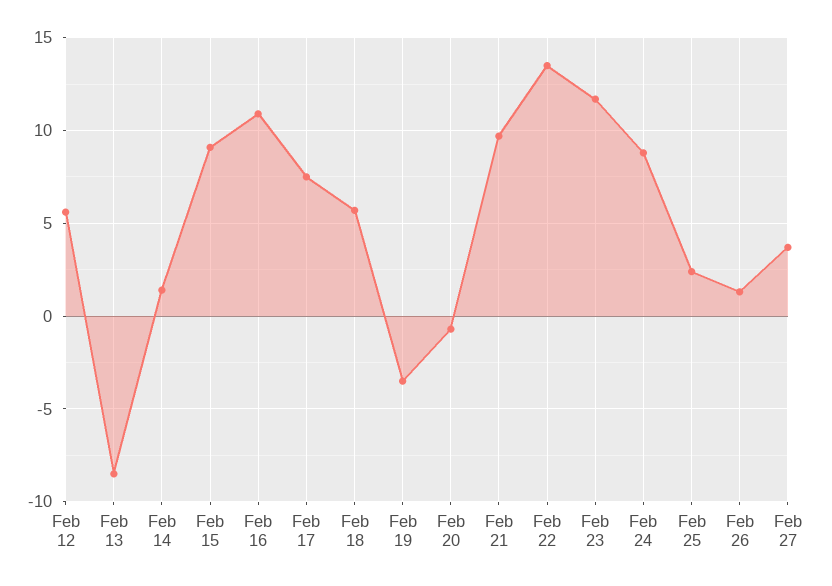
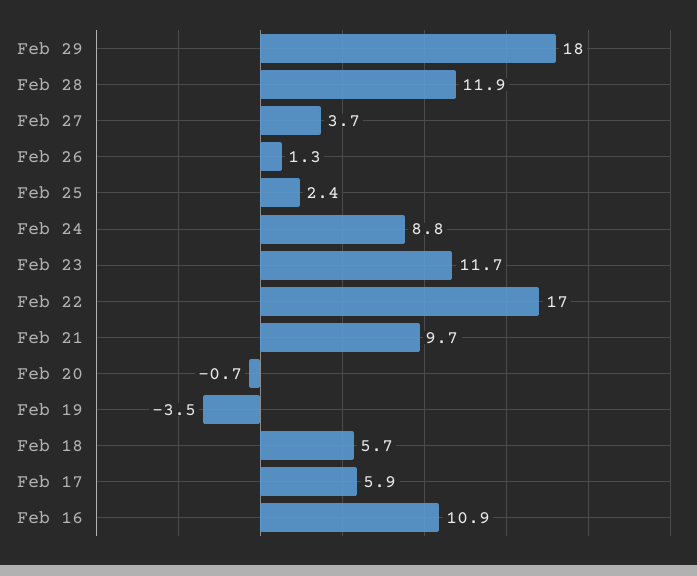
Feb 12: 5.5 -> none
Feb 13: -8.5 -> none
Feb 14: 1.5 -> none
Feb 15: 9 -> none
Feb 17: 7.5 -> 5.9
Feb 22: 13.5 -> 17
Feb 29: none -> 18
Feb 28: none -> 11.9

